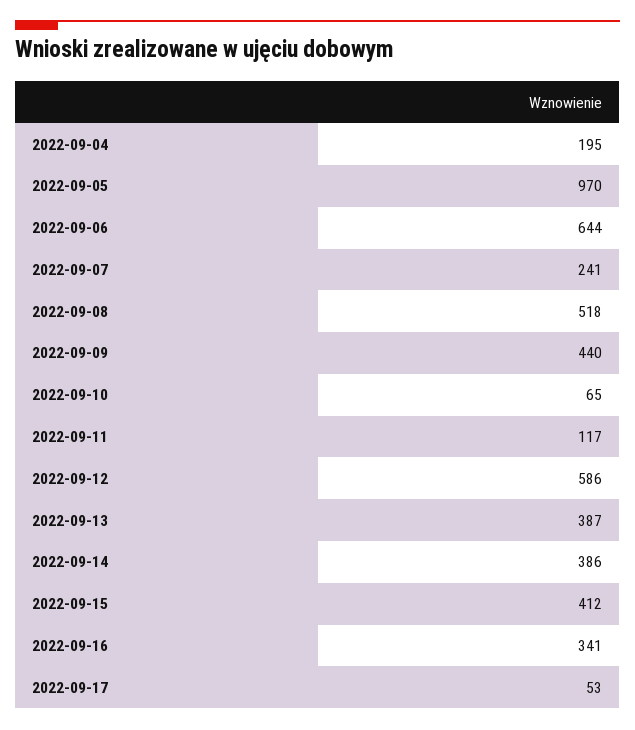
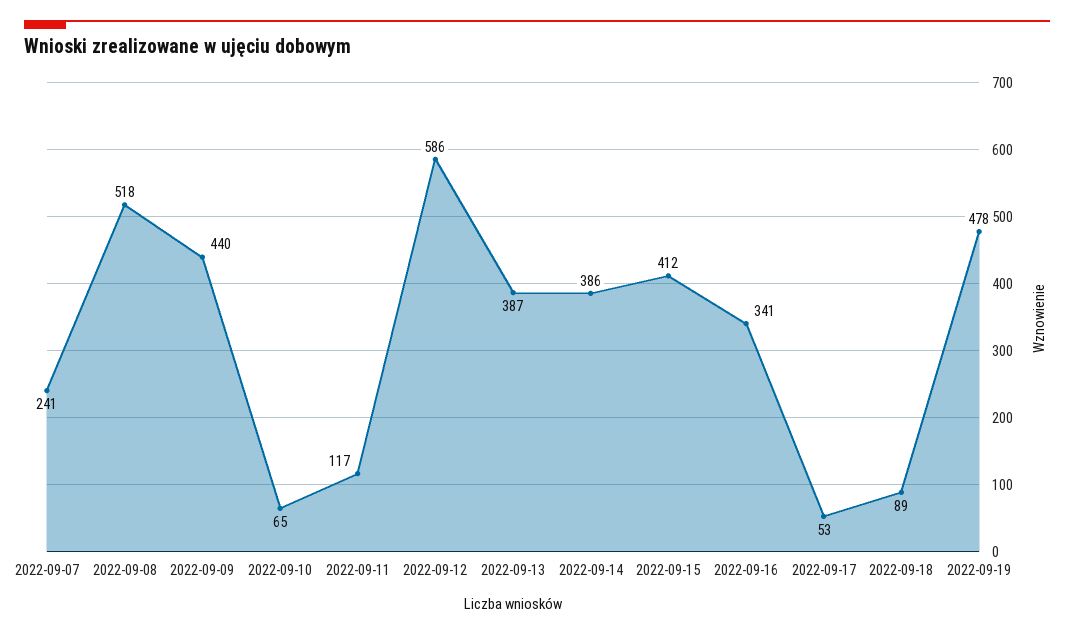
2022-09-04: 195 -> none
2022-09-05: 970 -> none
2022-09-06: 644 -> none
2022-09-18: none -> 89
2022-09-19: none -> 478

